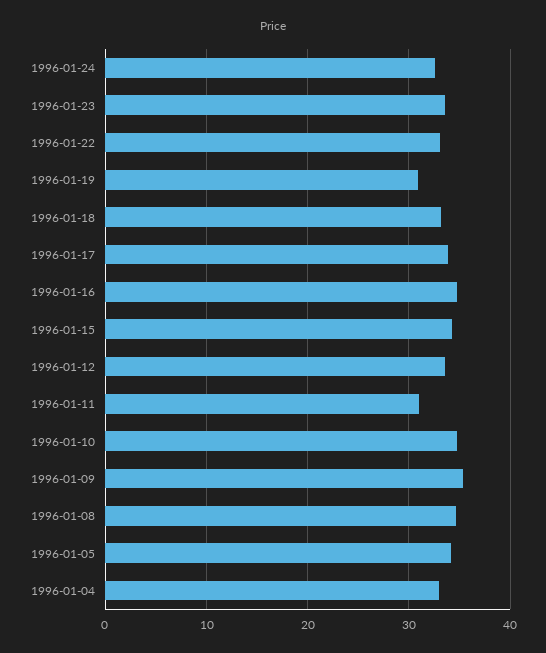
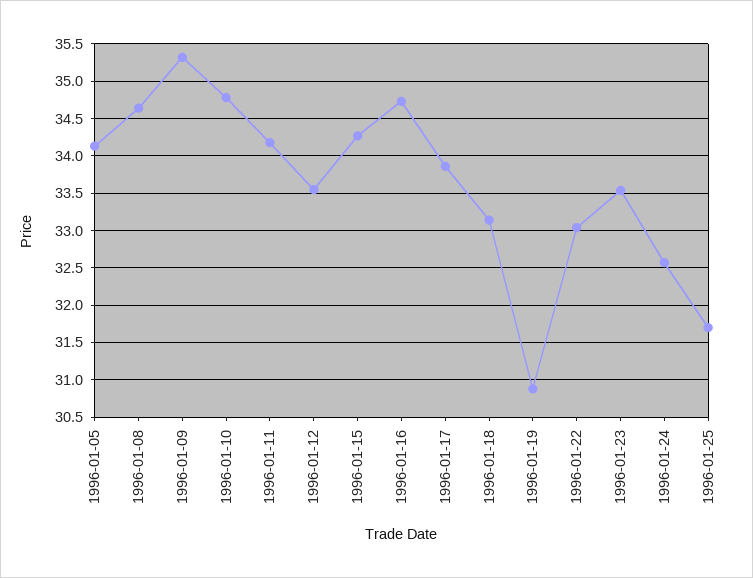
1996-01-11: 31 -> 34.2
1996-01-04: 33 -> none
1996-01-25: none -> 31.7

